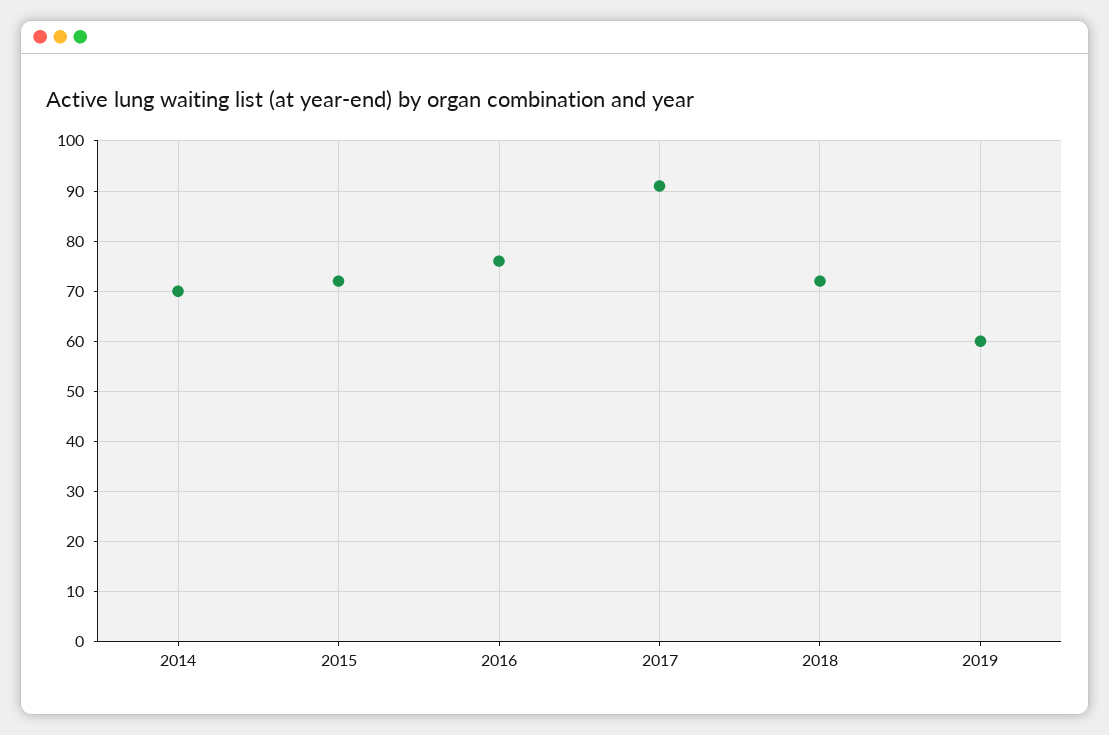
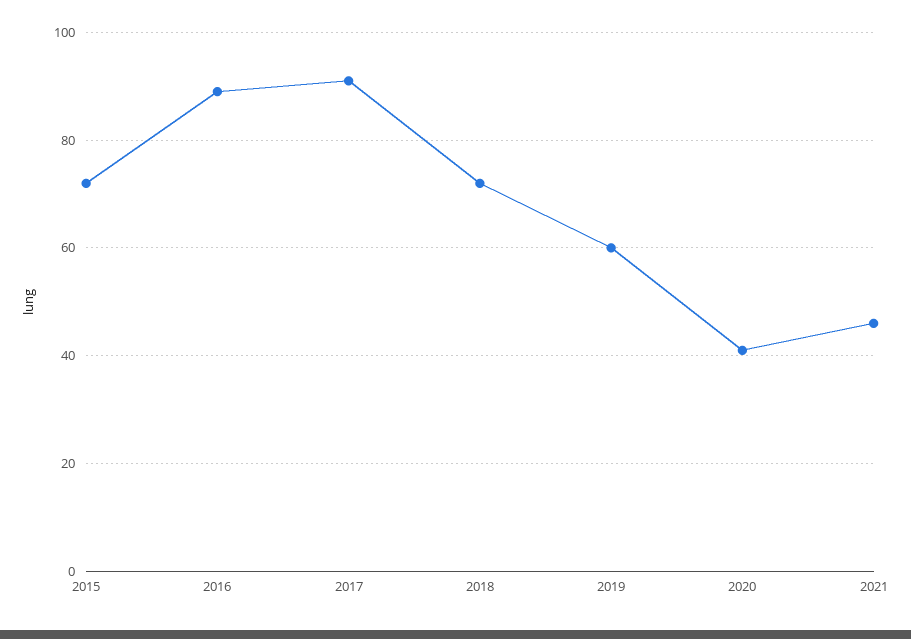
2014: 70 -> none
2016: 75 -> 90
2020: none -> 40
2021: none -> 45

